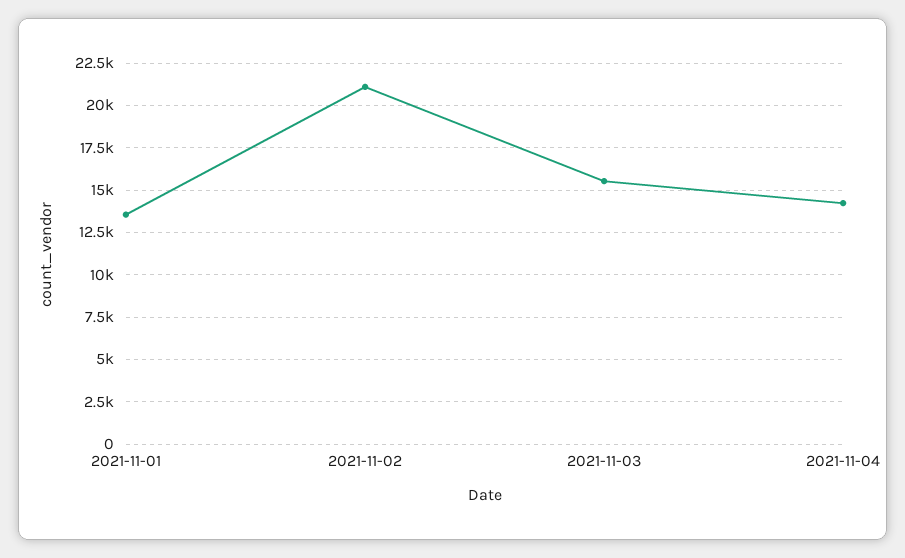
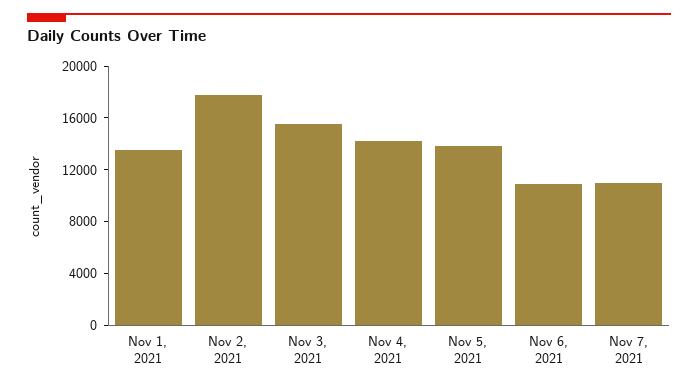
2021-11-02: 21000 -> 18000
Nov 5, 2021: none -> 14000
Nov 6, 2021: none -> 11000
Nov 7, 2021: none -> 11000

